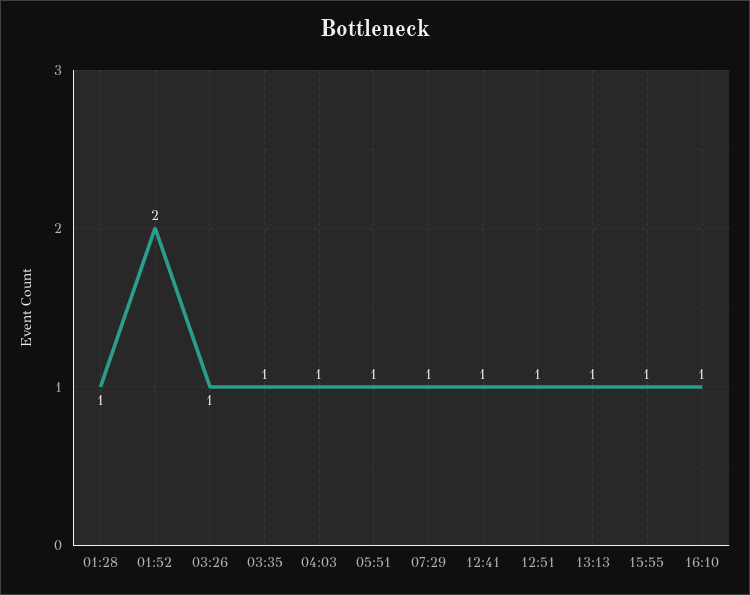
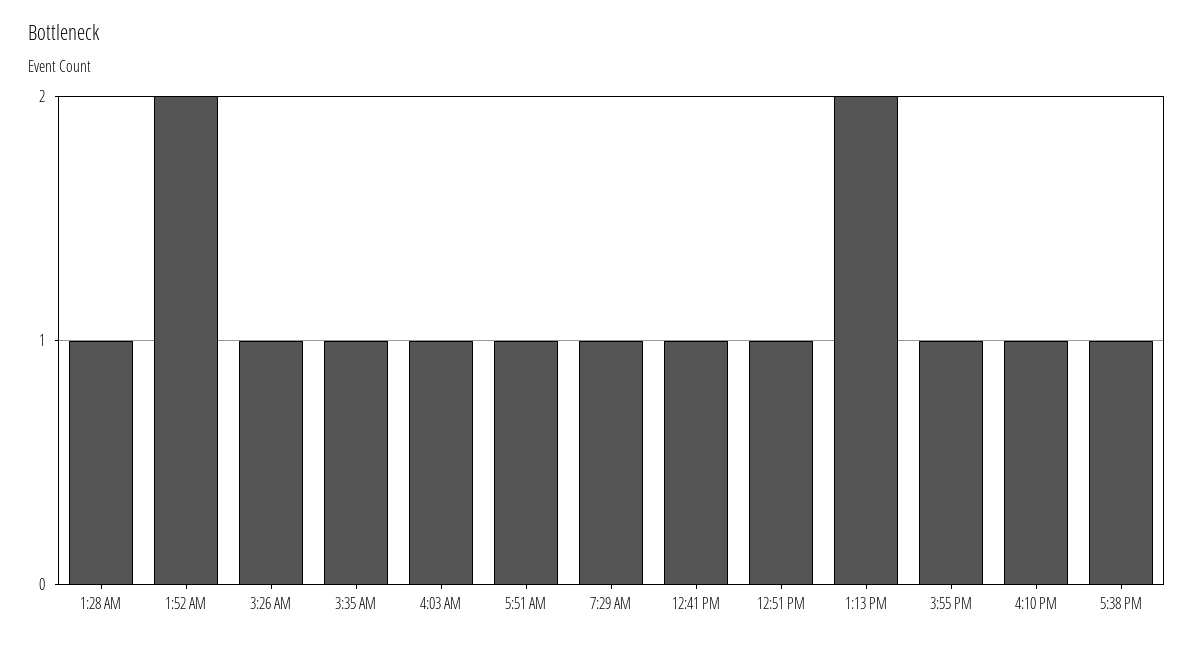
13:13: 1 -> 2
5:38 PM: none -> 1

